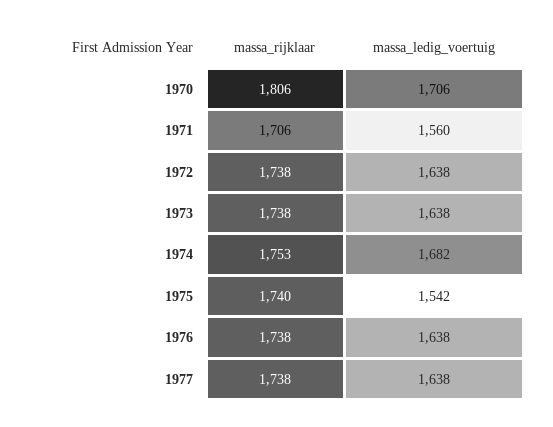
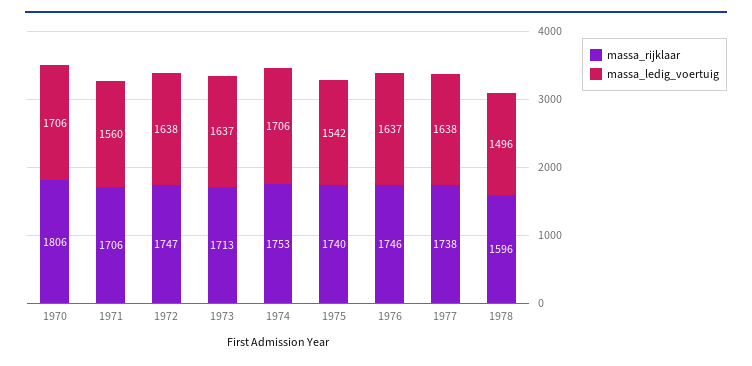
massa_rijklaar, 1972: 1738 -> 1747
massa_rijklaar, 1973: 1738 -> 1713
massa_ledig_voertuig, 1973: 1638 -> 1637
massa_ledig_voertuig, 1974: 1682 -> 1706
massa_rijklaar, 1976: 1738 -> 1746
massa_ledig_voertuig, 1976: 1638 -> 1637
massa_rijklaar, 1978: none -> 1596
massa_ledig_voertuig, 1978: none -> 1496

